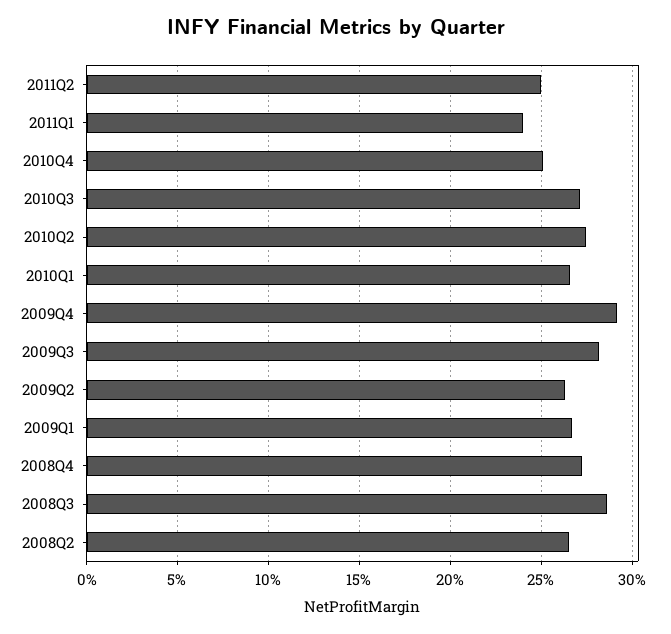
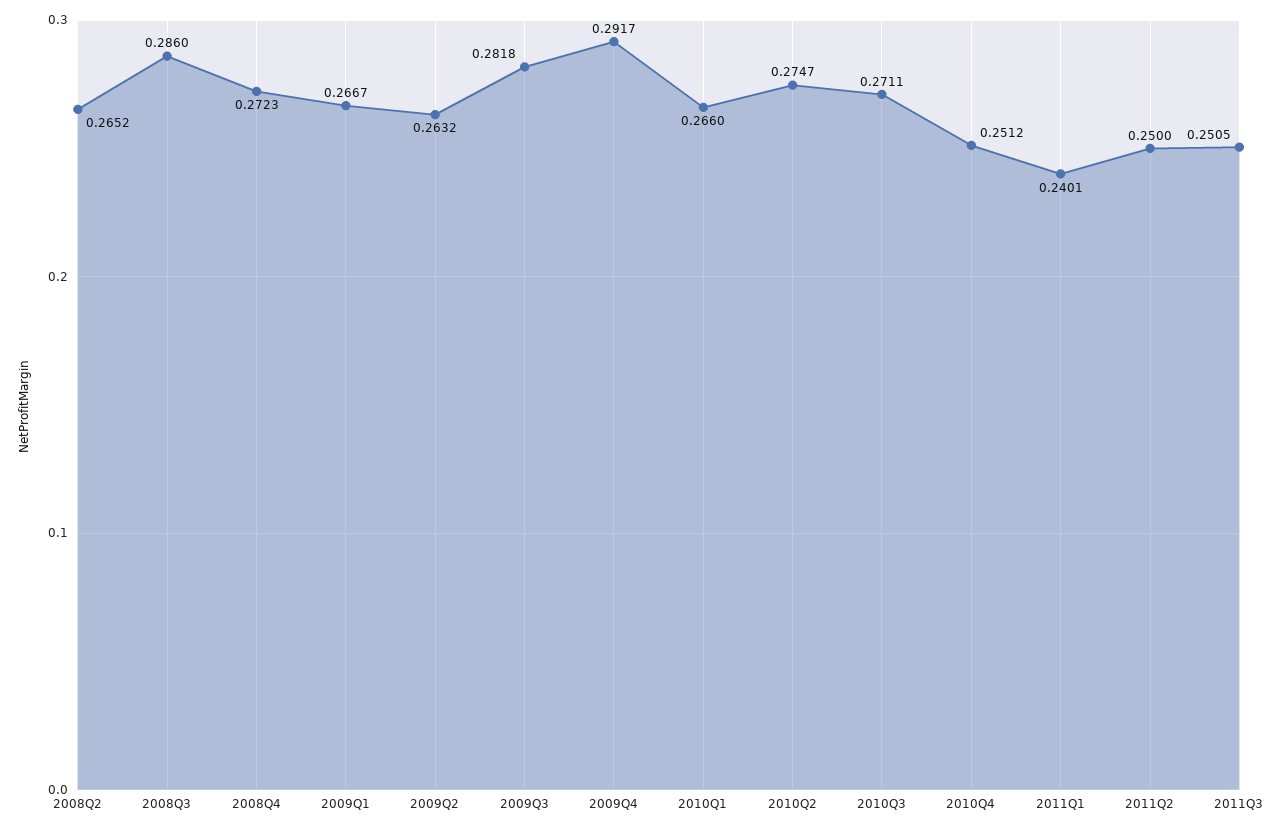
2011Q3: none -> 0.2505

